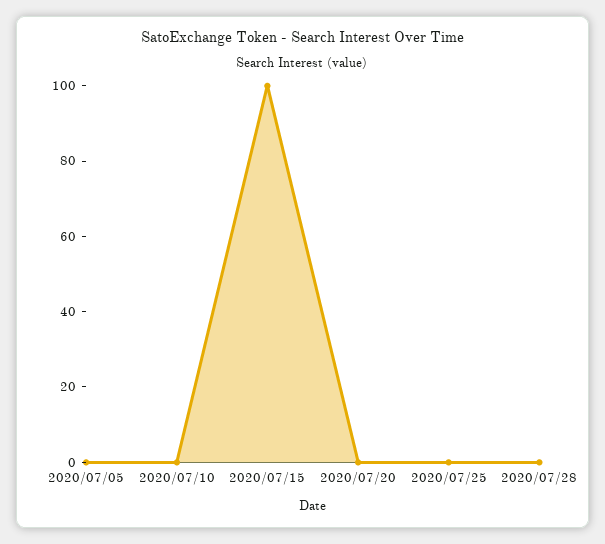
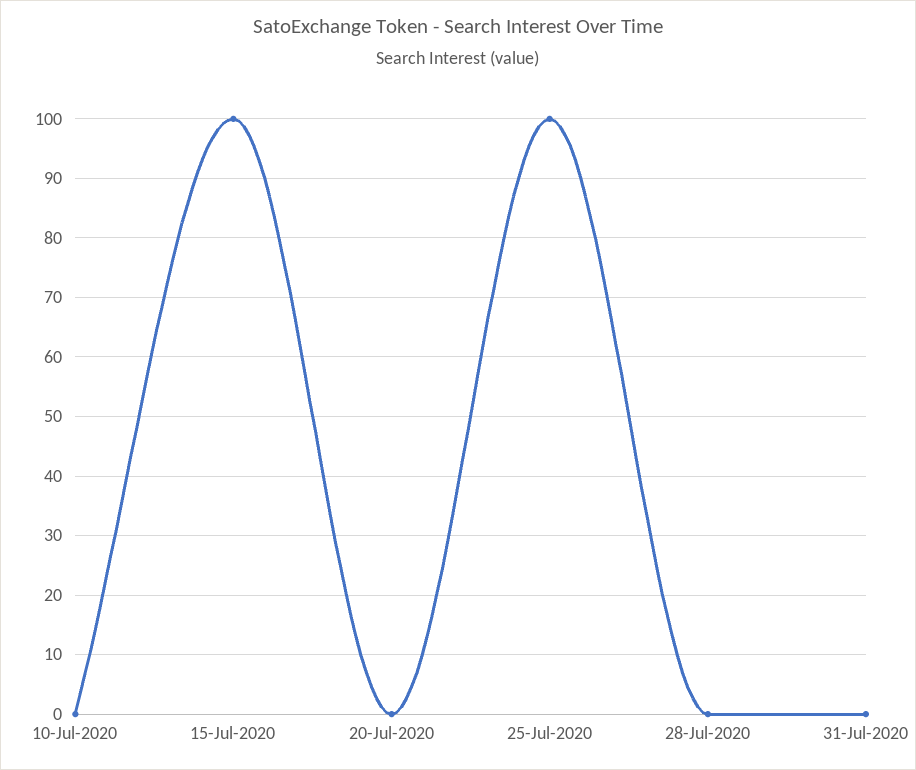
2020/07/05: 0 -> none
2020/07/25: 0 -> 100
31-Jul-2020: none -> 0

